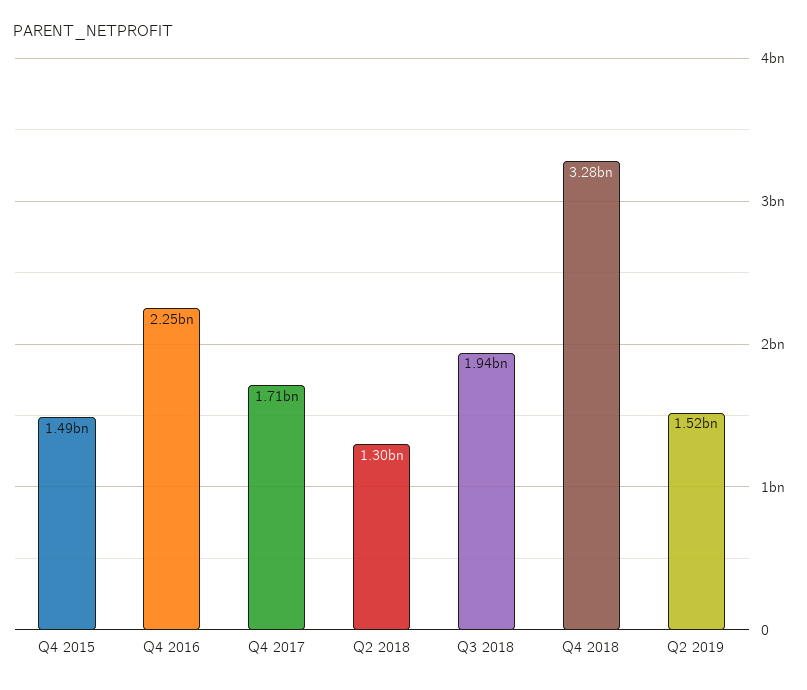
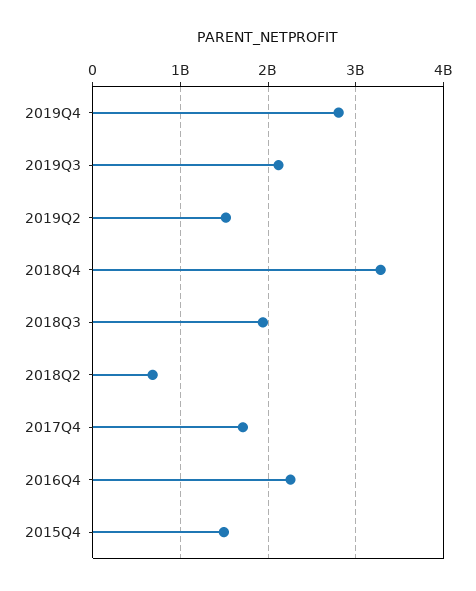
Q2 2018: 1300000000 -> 700000000
2019Q4: none -> 2800000000
2019Q3: none -> 2100000000

